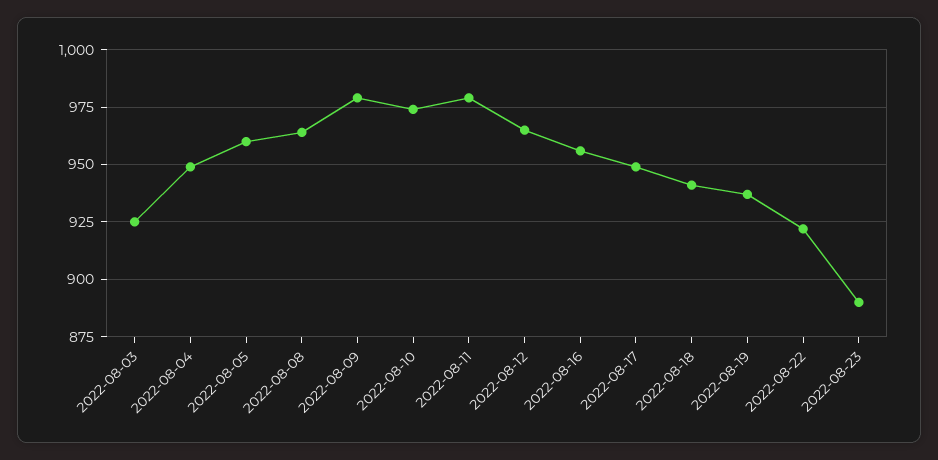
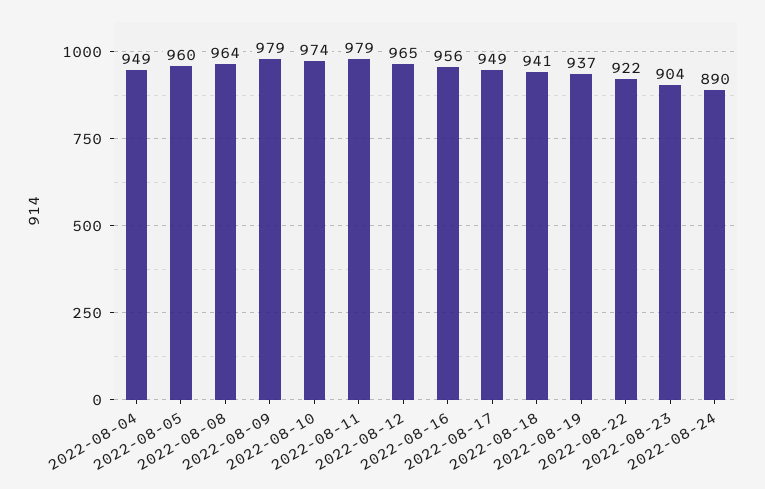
2022-08-03: 925 -> none
2022-08-23: 890 -> 904
2022-08-24: none -> 890

